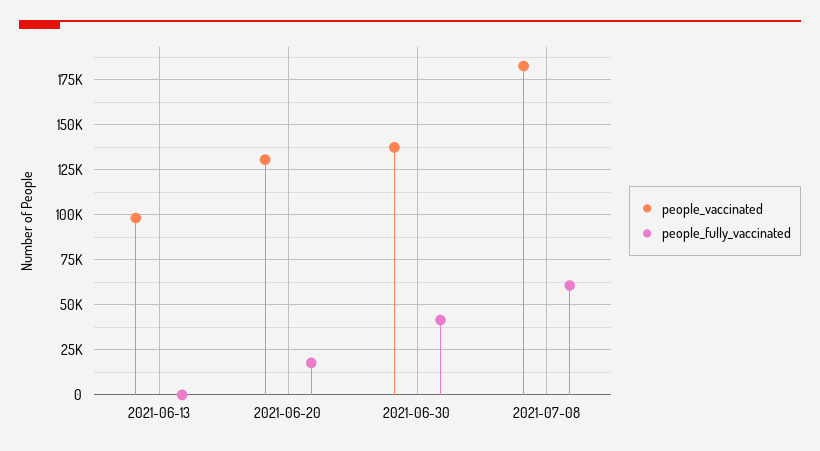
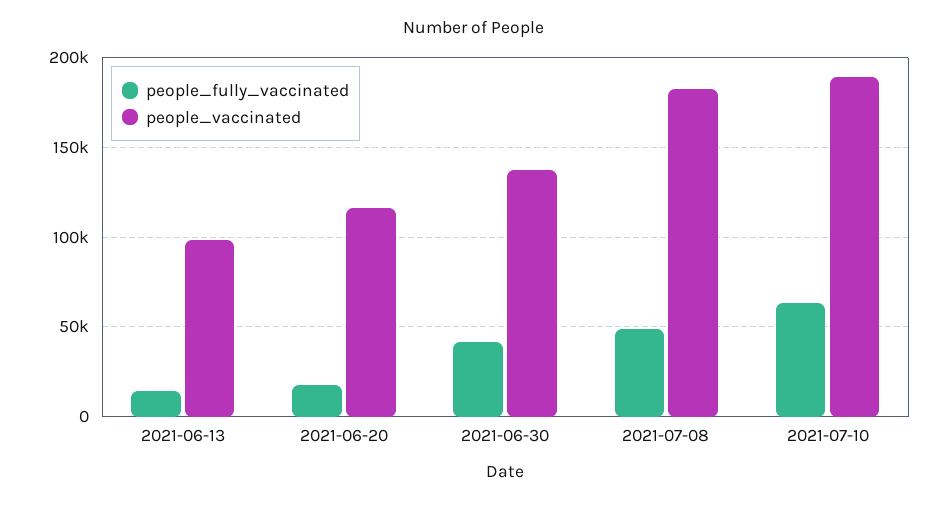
people_fully_vaccinated, 2021-06-13: 0 -> 15000
people_vaccinated, 2021-06-20: 130000 -> 115000
people_fully_vaccinated, 2021-07-08: 60000 -> 50000
people_fully_vaccinated, 2021-07-10: none -> 65000
people_vaccinated, 2021-07-10: none -> 190000

